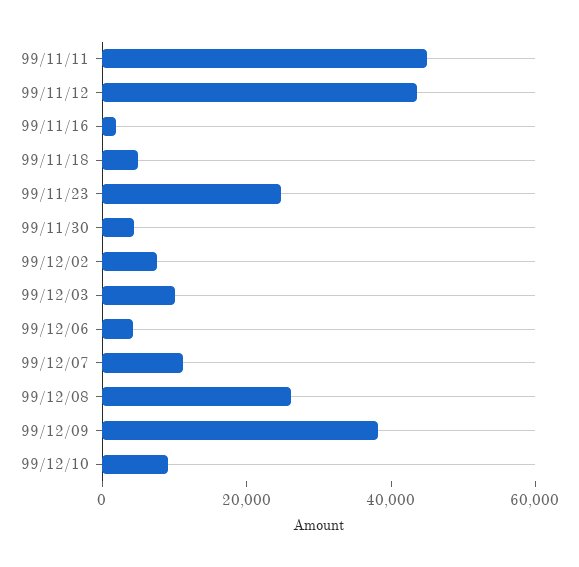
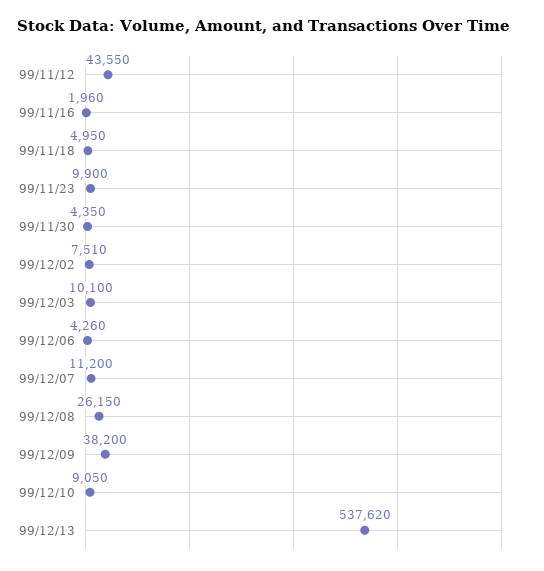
99/11/11: 45000 -> none
99/11/23: 25000 -> 9900
99/12/13: none -> 537620

